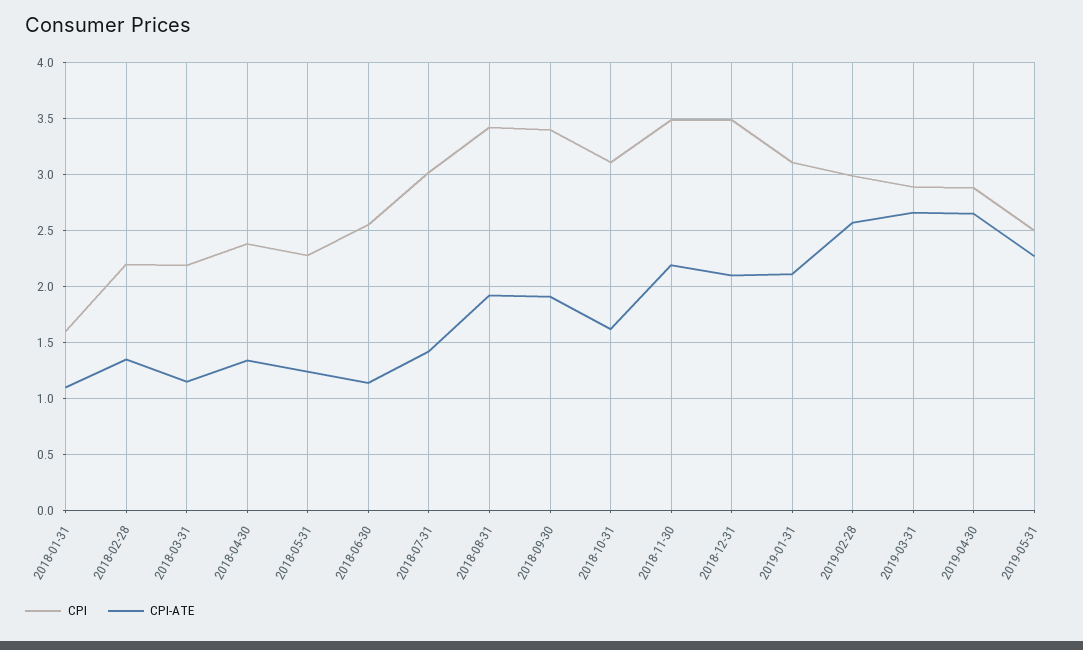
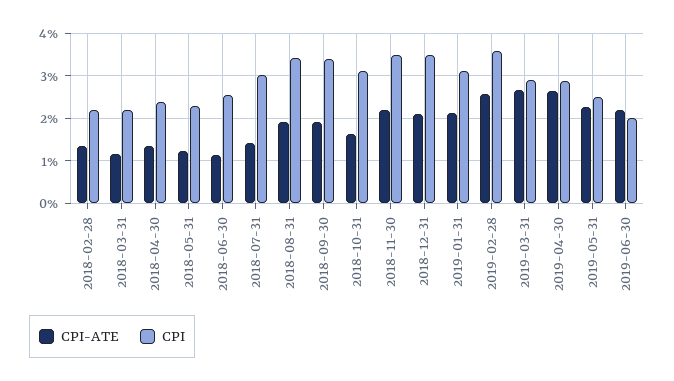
CPI, 2018-01-31: 1.6 -> none
CPI-ATE, 2018-01-31: 1.1 -> none
CPI, 2019-02-28: 3 -> 3.6
CPI-ATE, 2019-06-30: none -> 2.2
CPI, 2019-06-30: none -> 2

